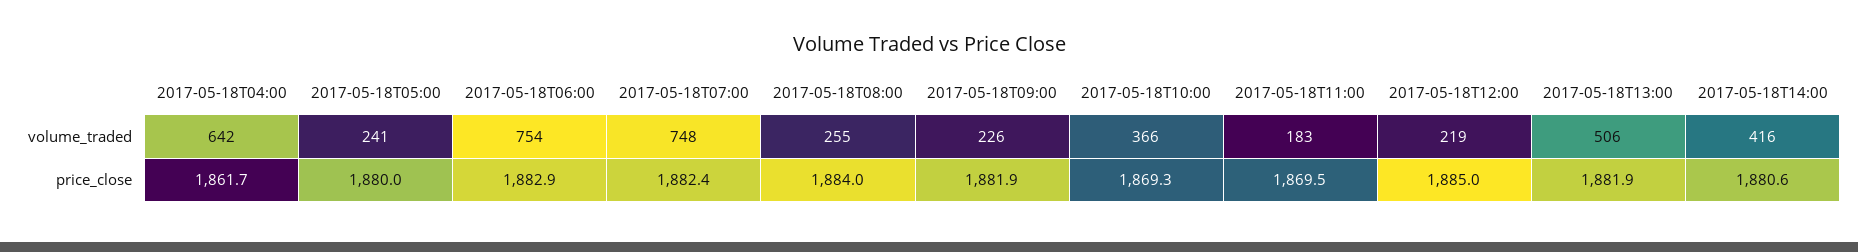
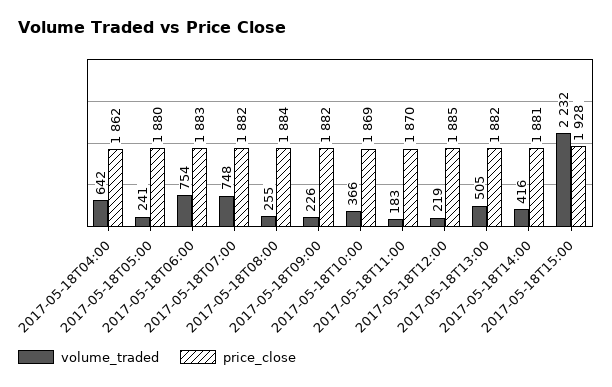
volume_traded, 2017-05-18T13:00: 506 -> 505
volume_traded, 2017-05-18T15:00: none -> 2232
price_close, 2017-05-18T15:00: none -> 1928

